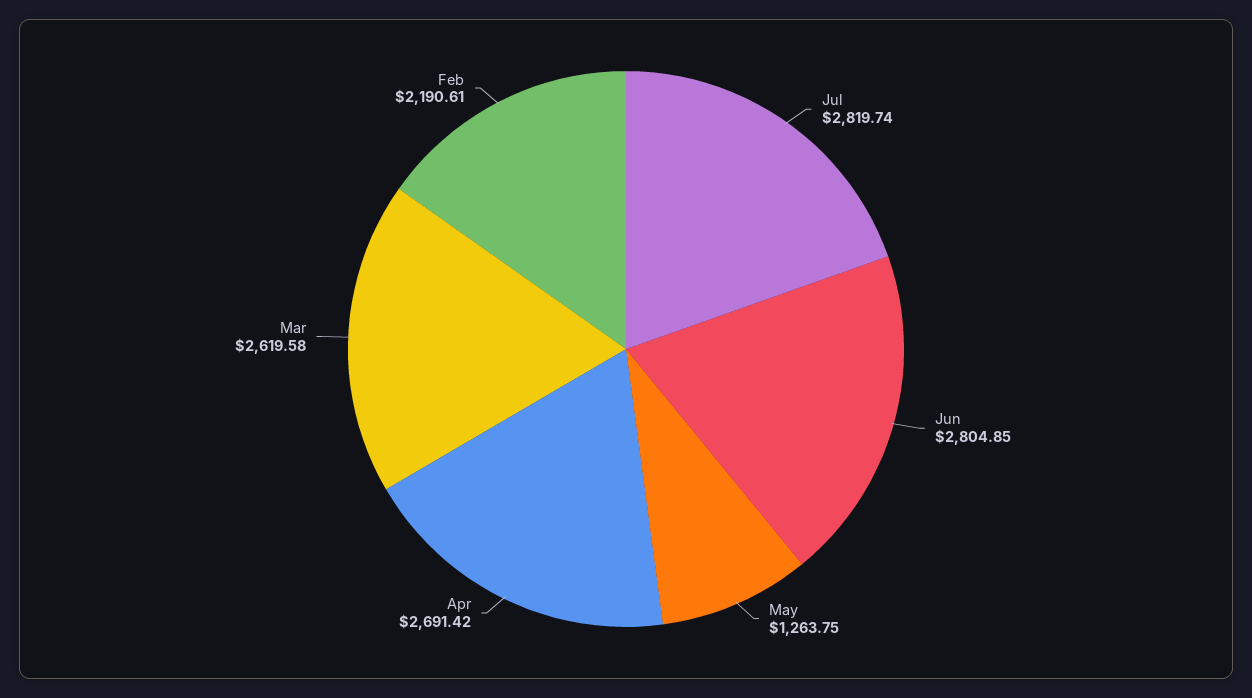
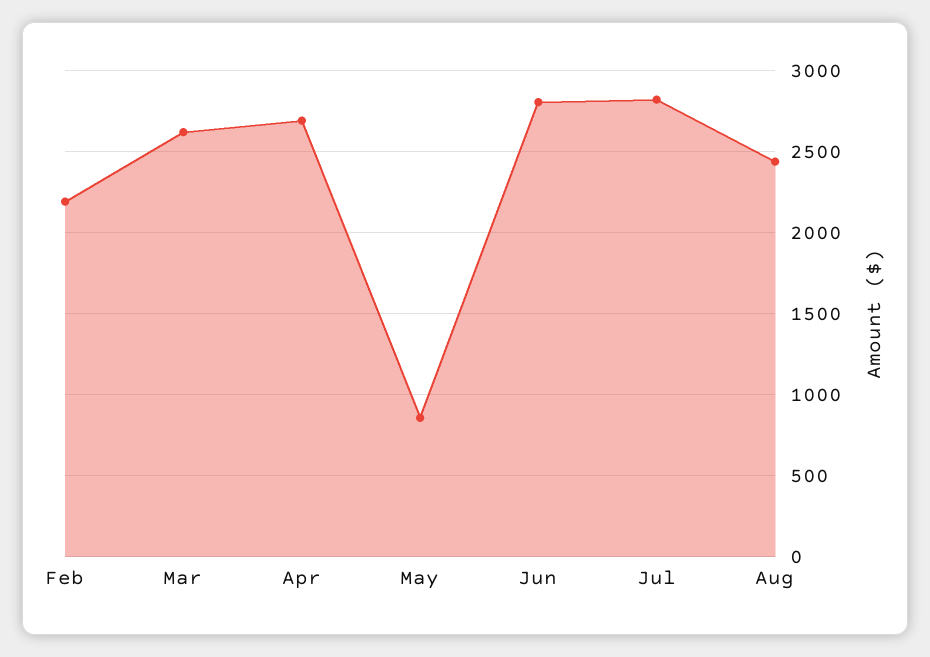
May: 1263.75 -> 850
Aug: none -> 2450

